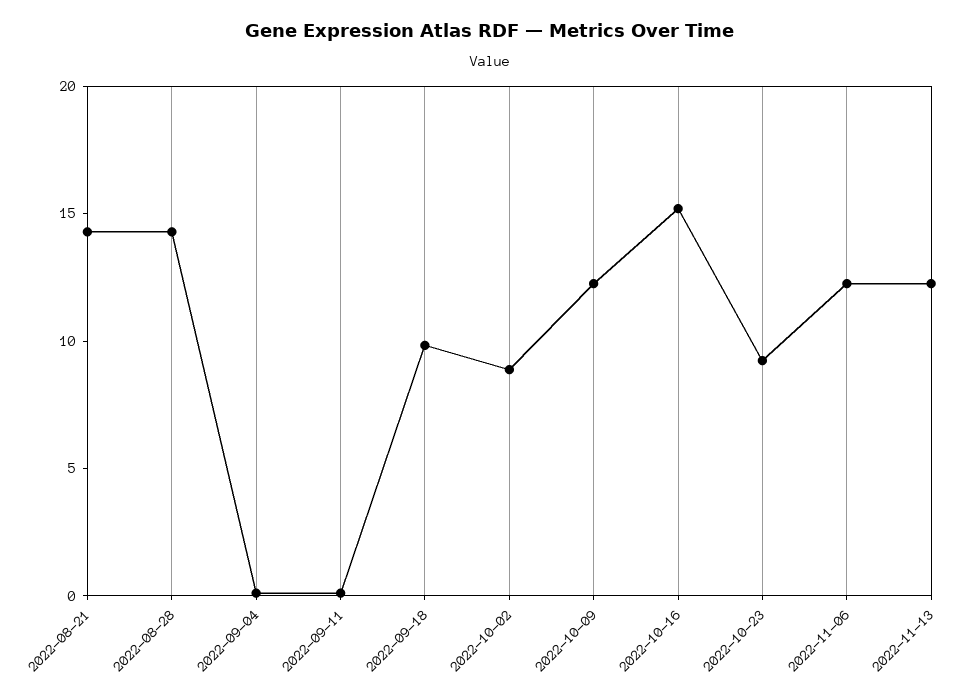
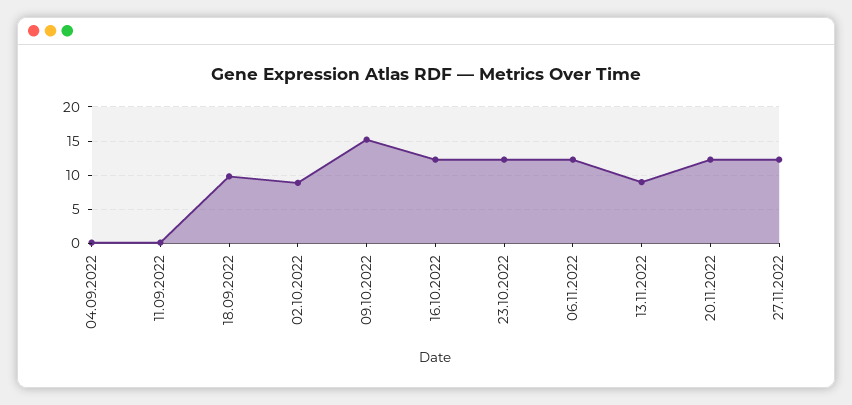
2022-08-21: 14 -> none
2022-08-28: 14 -> none
2022-10-09: 12 -> 15
2022-10-16: 15 -> 12
2022-10-23: 9 -> 12
2022-11-13: 12 -> 9
20.11.2022: none -> 12
27.11.2022: none -> 12

